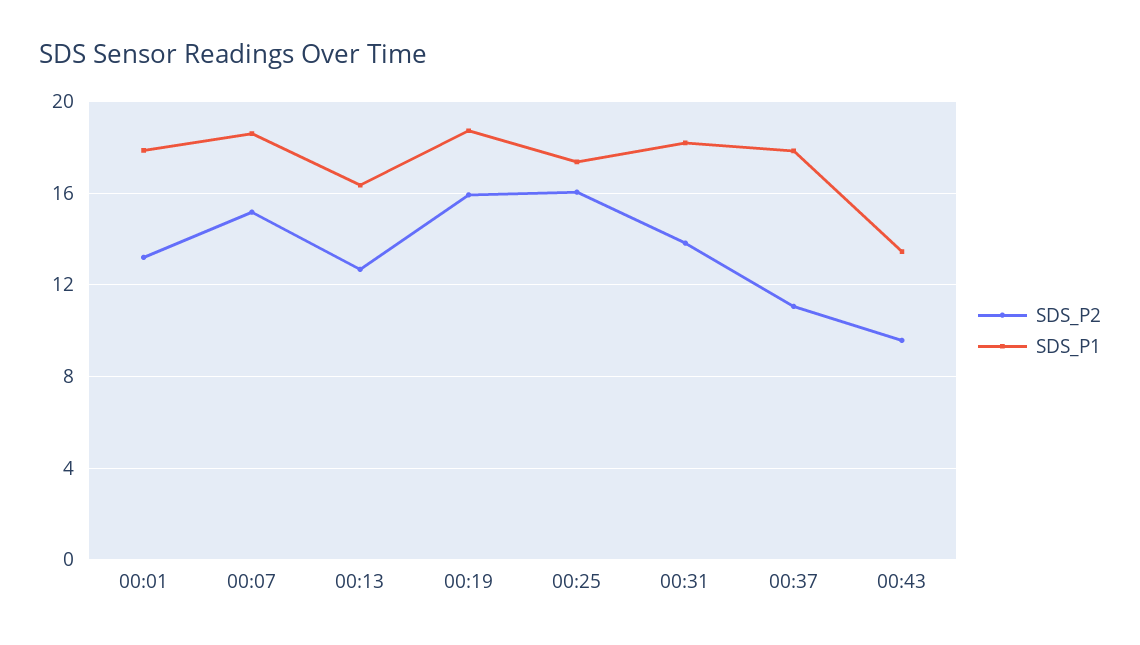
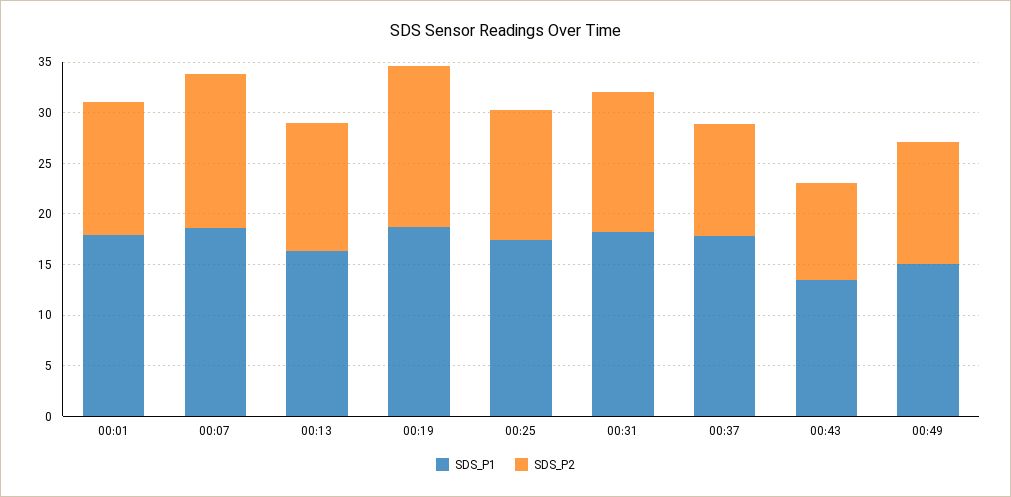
SDS_P2, 00:25: 16 -> 13
SDS_P1, 00:49: none -> 15
SDS_P2, 00:49: none -> 12

